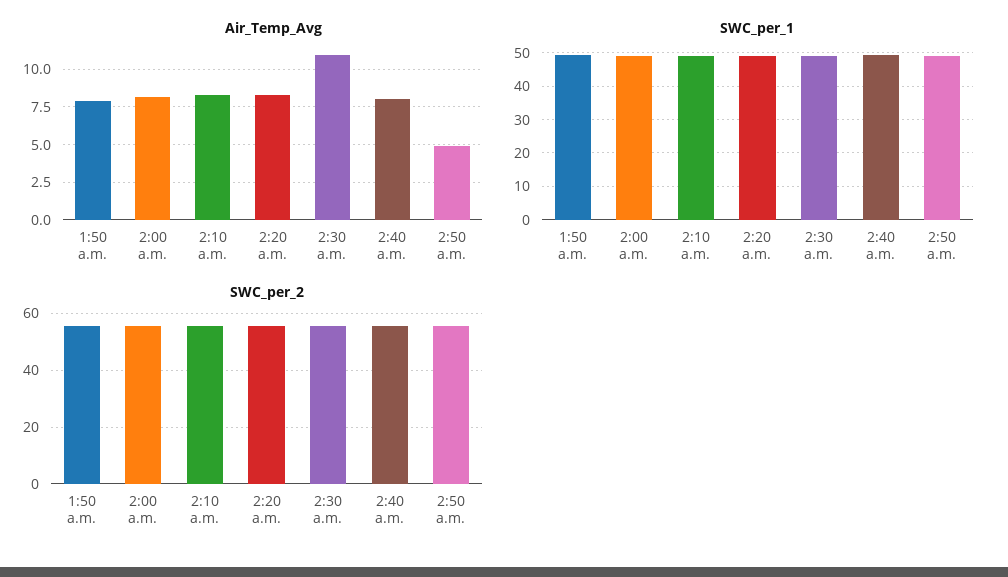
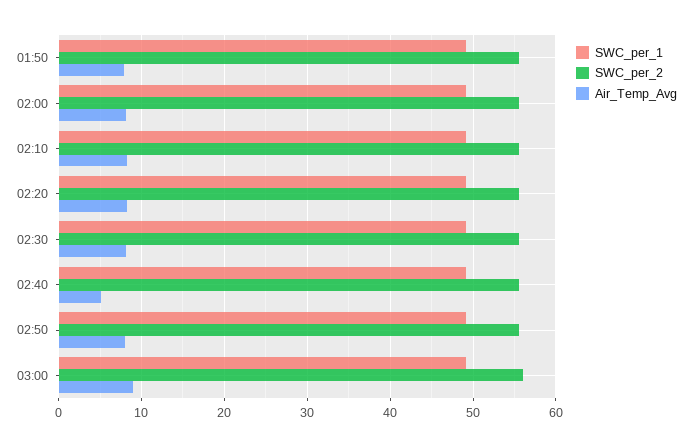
Air_Temp_Avg, 2:30 a.m.: 11 -> 8
Air_Temp_Avg, 2:40 a.m.: 8 -> 5
Air_Temp_Avg, 2:50 a.m.: 5 -> 8
SWC_per_1, 03:00: none -> 49
SWC_per_2, 03:00: none -> 56
Air_Temp_Avg, 03:00: none -> 9

